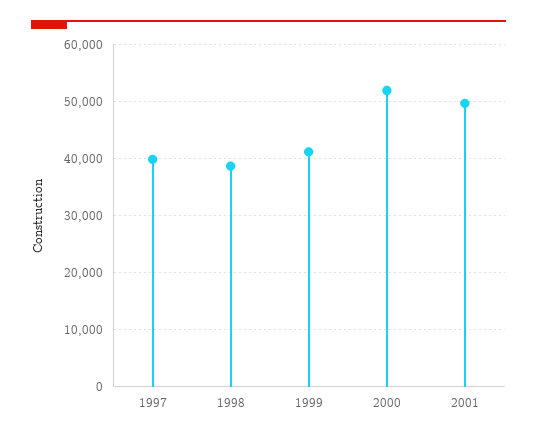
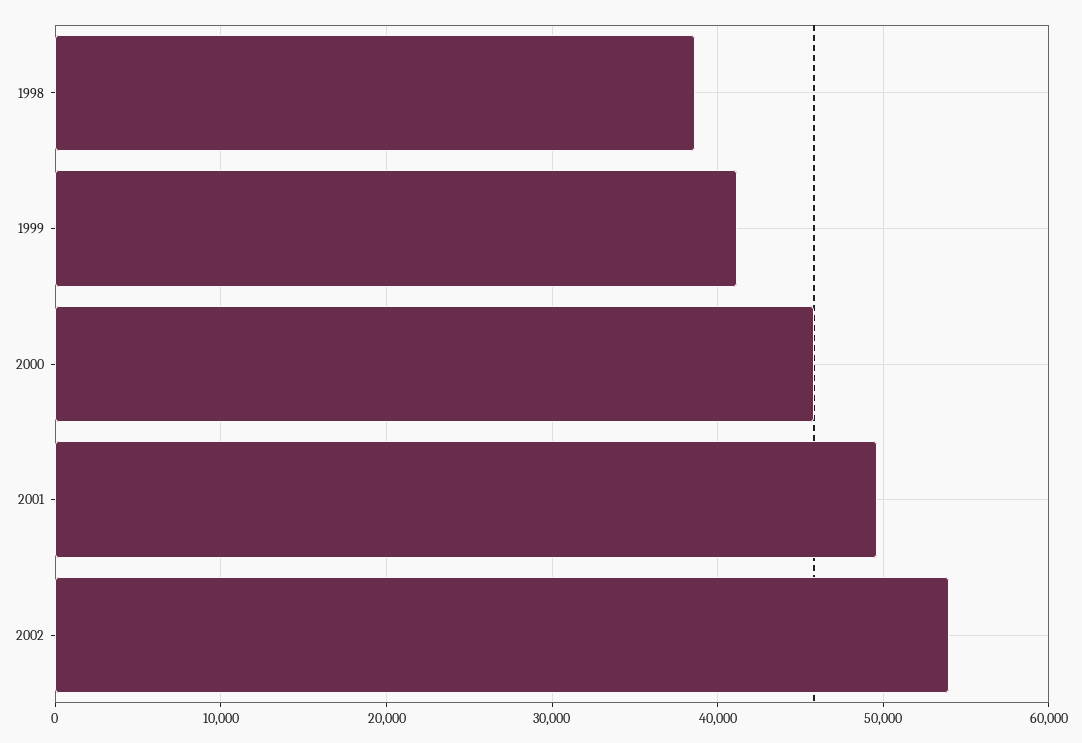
1997: 40000 -> none
2000: 52000 -> 46000
2002: none -> 54000

